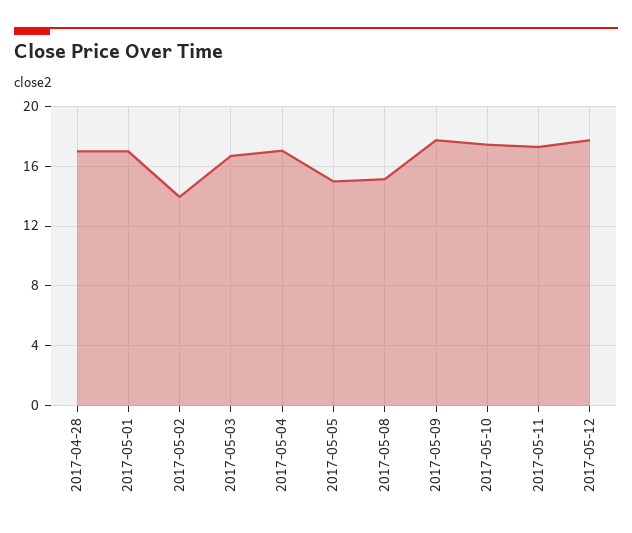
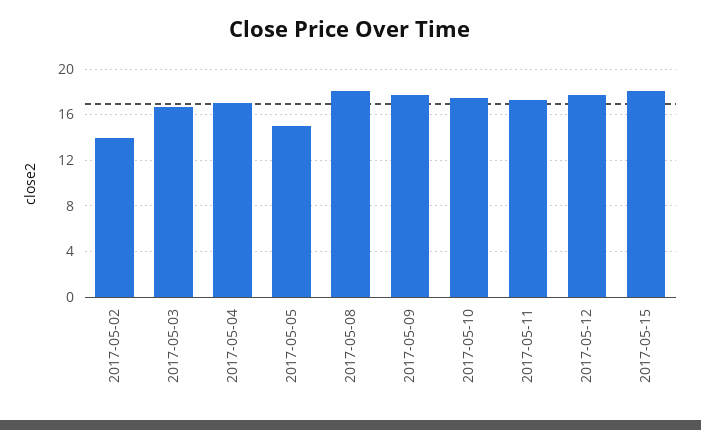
2017-04-28: 17 -> none
2017-05-01: 17 -> none
2017-05-08: 15 -> 18
2017-05-15: none -> 18

